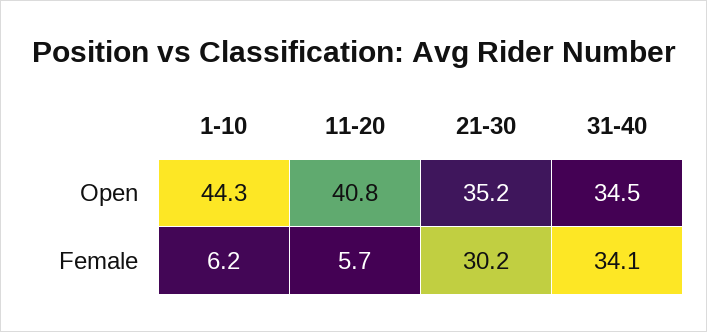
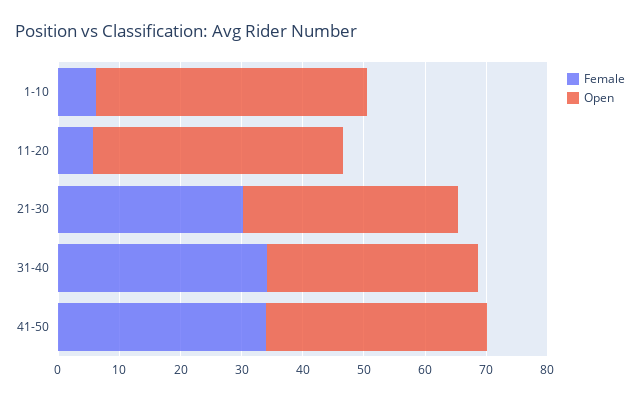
Female, 41-50: none -> 34
Open, 41-50: none -> 36

